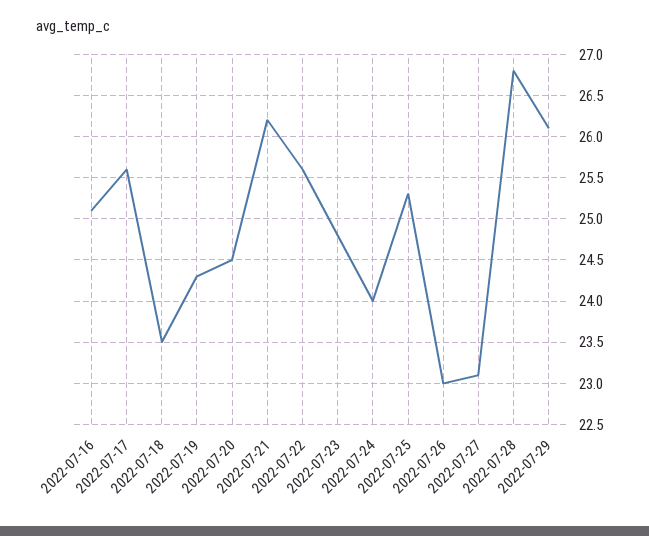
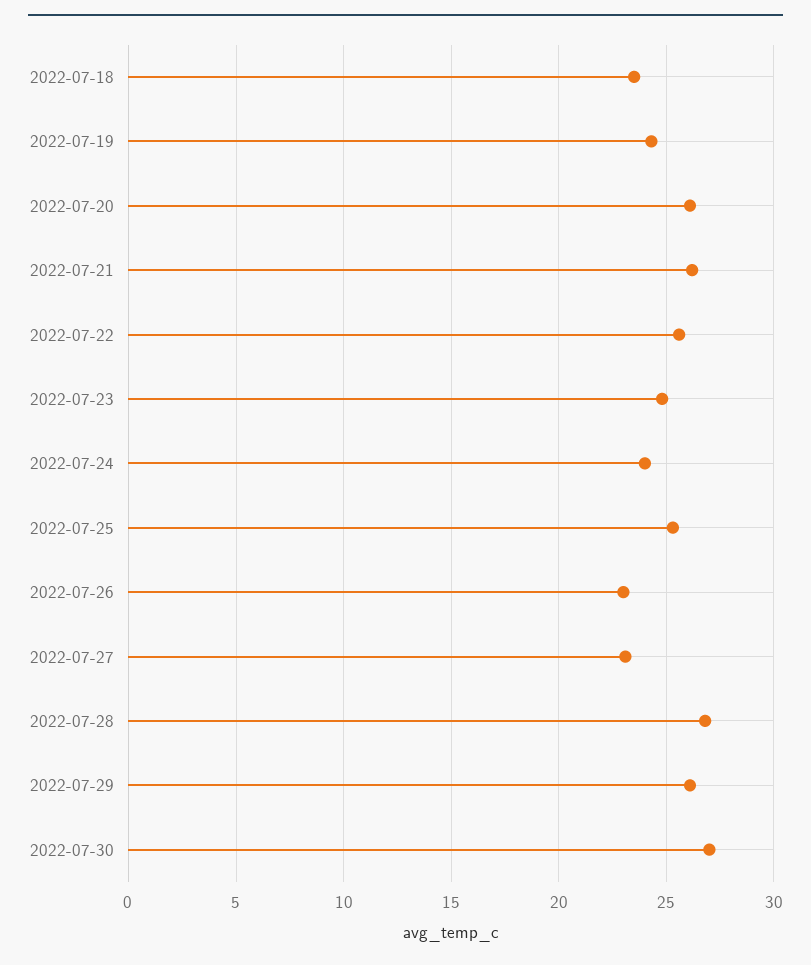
2022-07-16: 25.1 -> none
2022-07-17: 25.6 -> none
2022-07-20: 24.5 -> 26
2022-07-30: none -> 27

